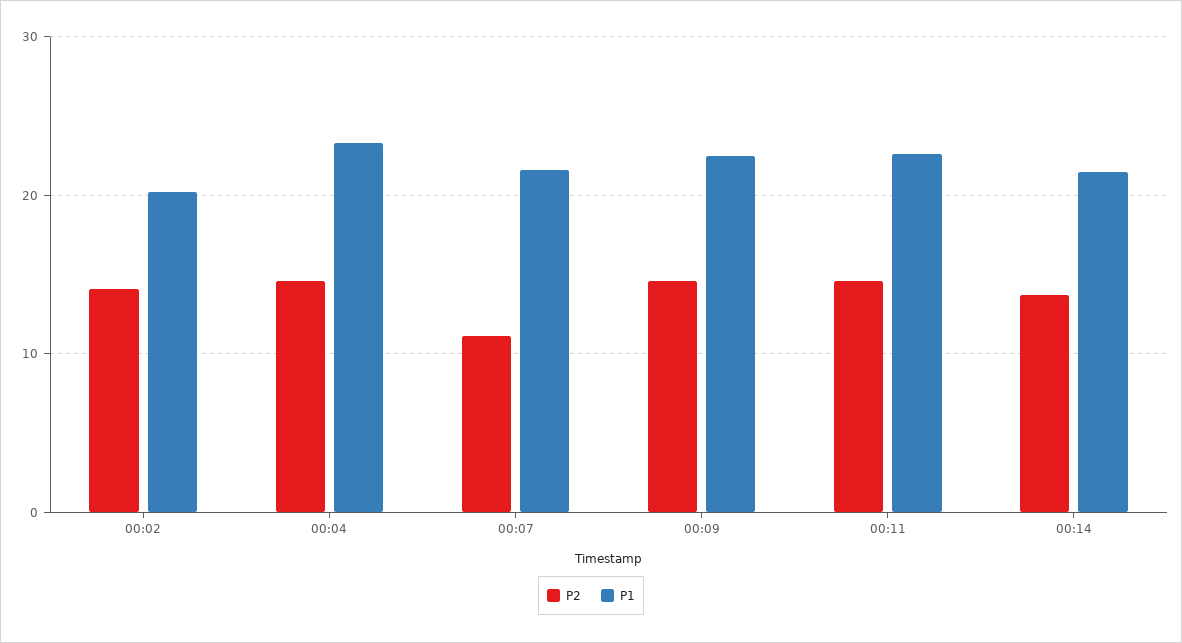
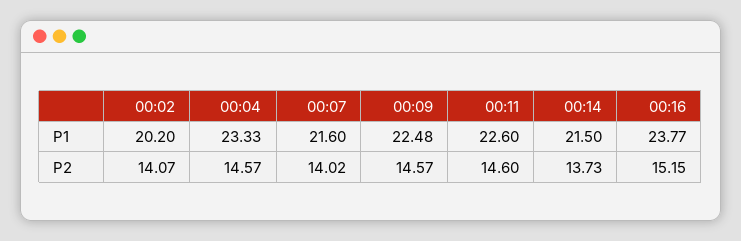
P2, 00:07: 11 -> 14.02
P1, 00:16: none -> 23.77
P2, 00:16: none -> 15.15

